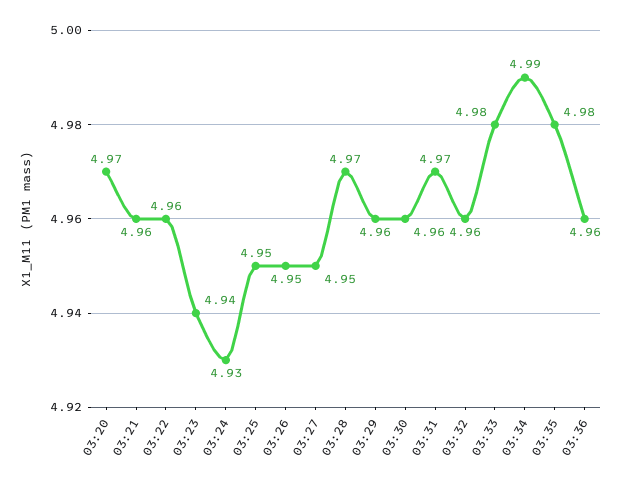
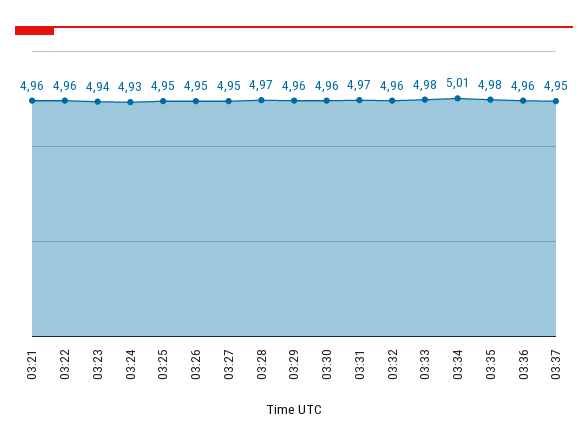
03:20: 4.97 -> none
03:34: 4.99 -> 5.01
03:37: none -> 4.95

